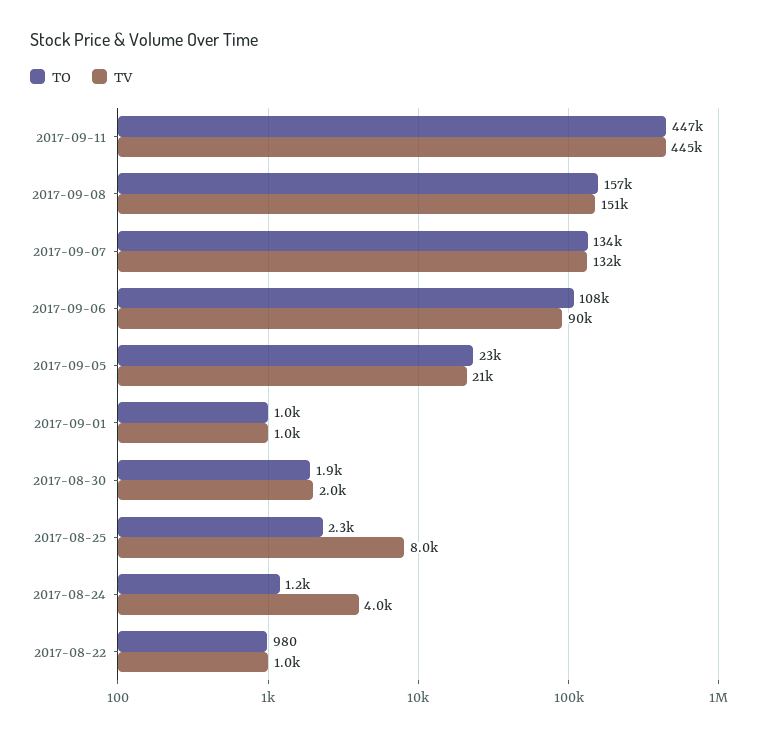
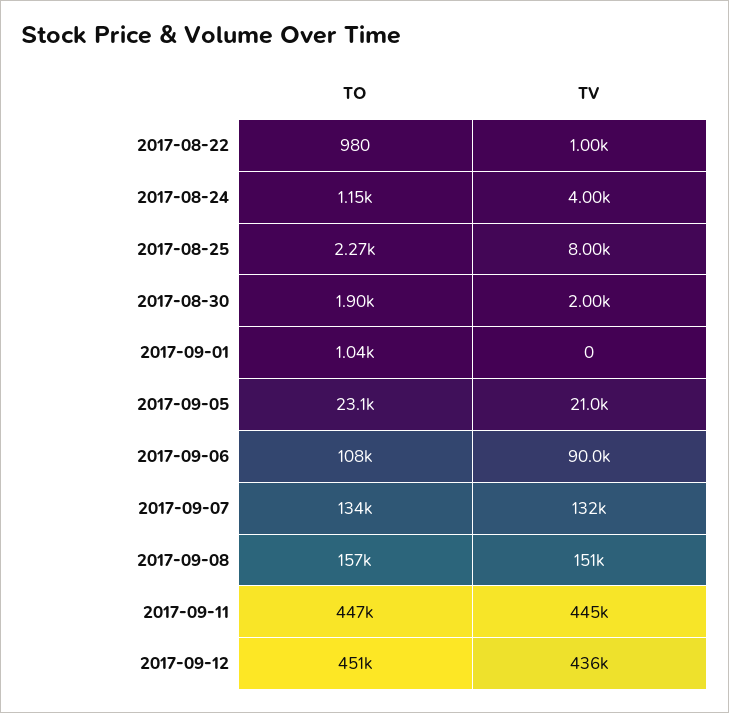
TV, 2017-09-01: 1000 -> 0
TO, 2017-09-12: none -> 451000
TV, 2017-09-12: none -> 436000

